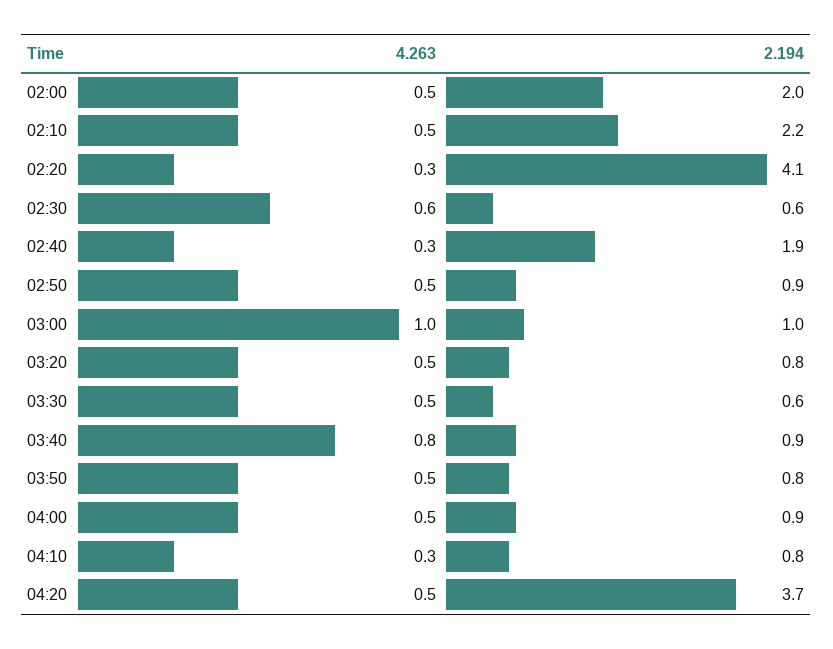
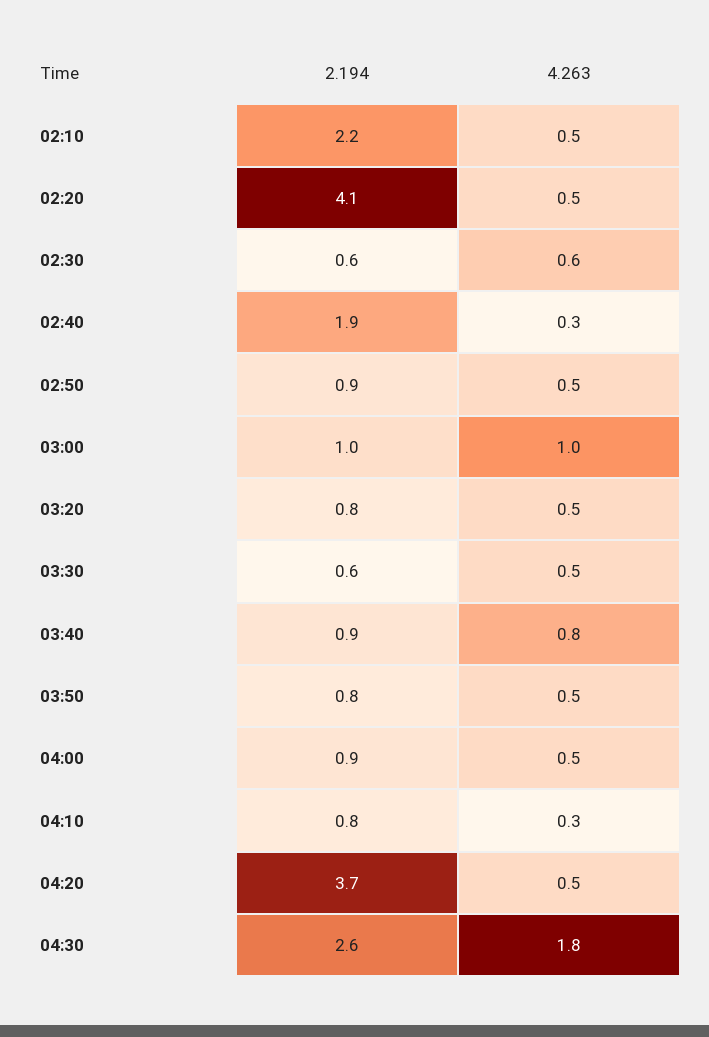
4.263, 02:00: 0.5 -> none
2.194, 02:00: 2 -> none
4.263, 02:20: 0.3 -> 0.5
2.194, 04:30: none -> 2.6
4.263, 04:30: none -> 1.8

